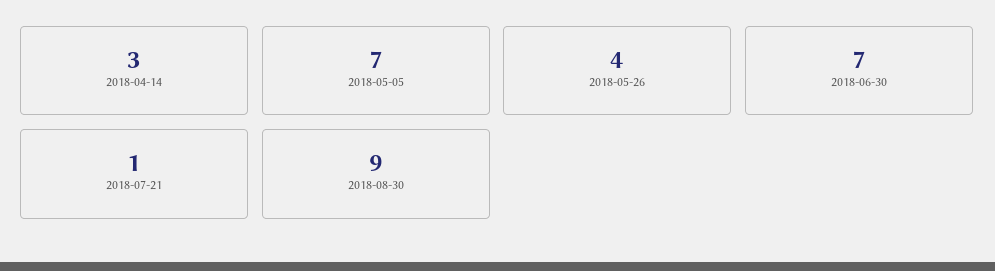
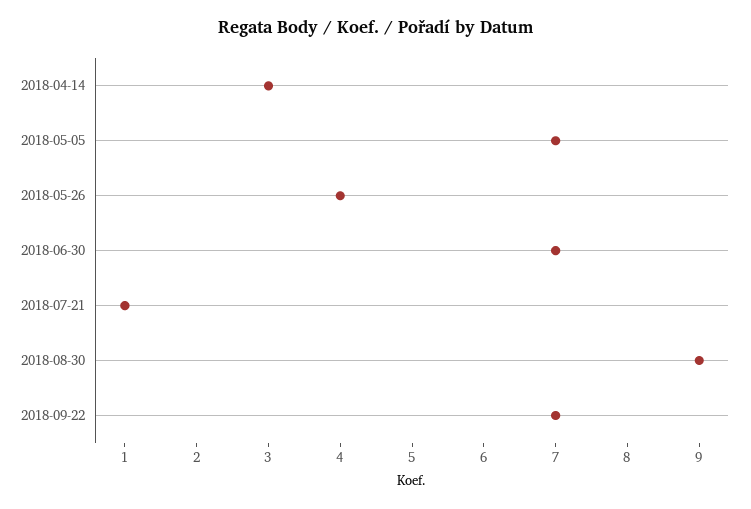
2018-09-22: none -> 7

